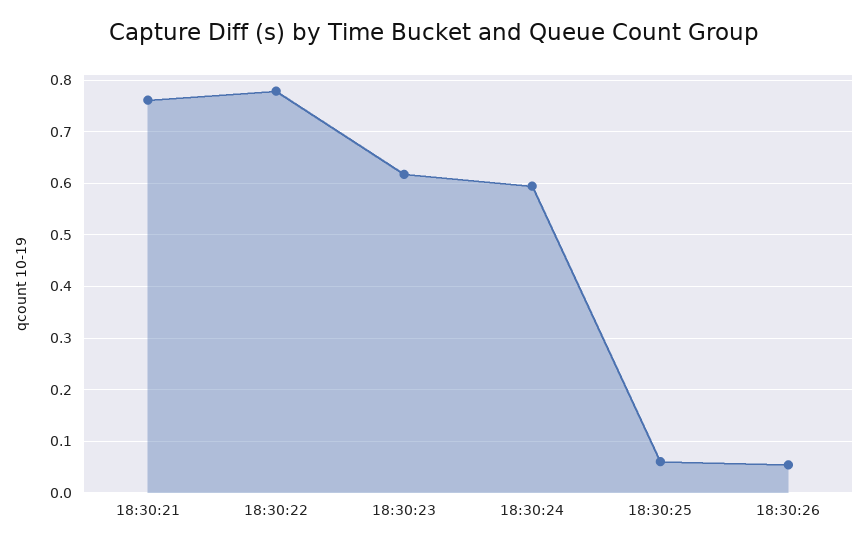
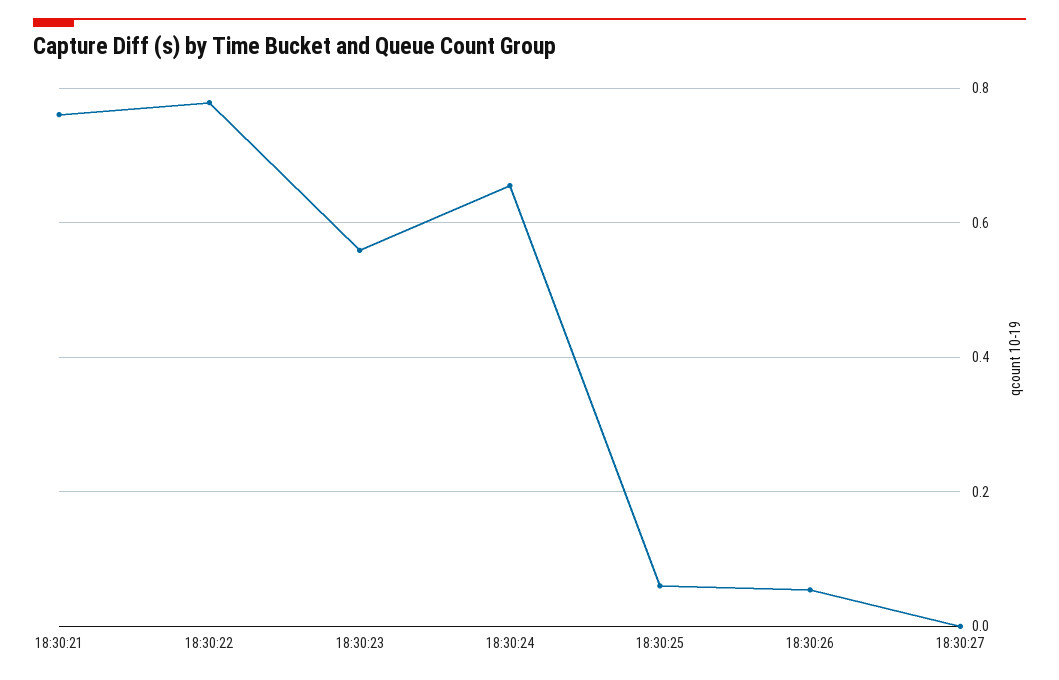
18:30:23: 0.62 -> 0.56
18:30:24: 0.6 -> 0.66
18:30:27: none -> 0

